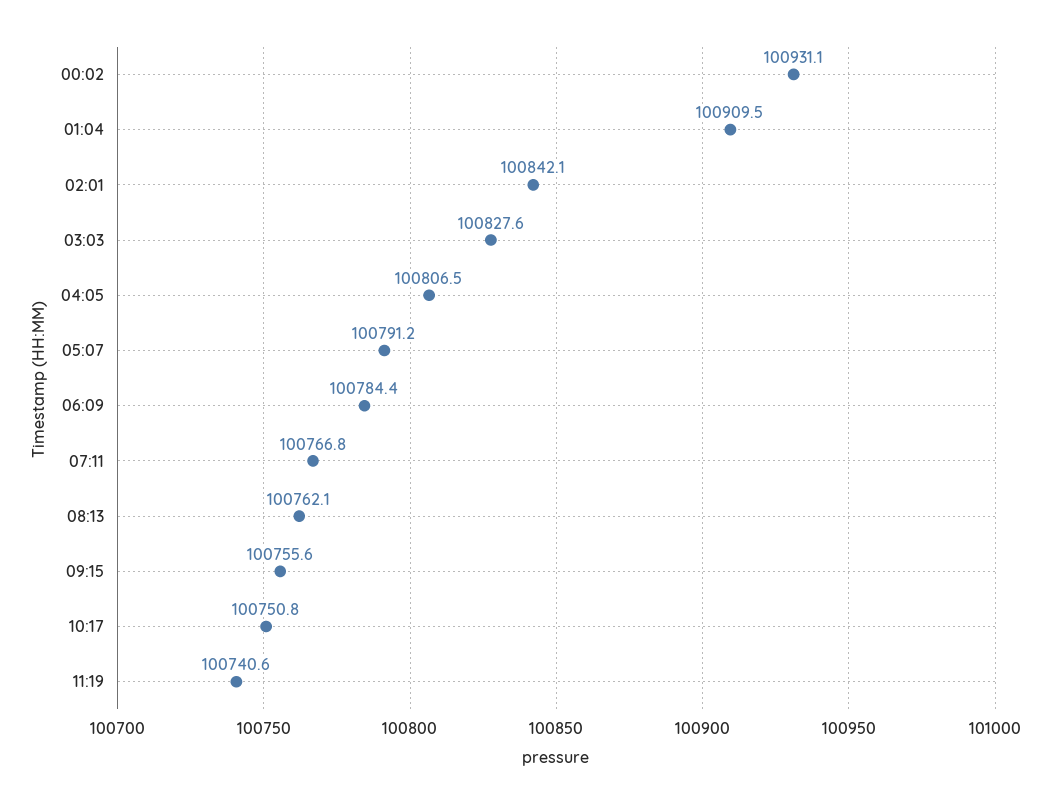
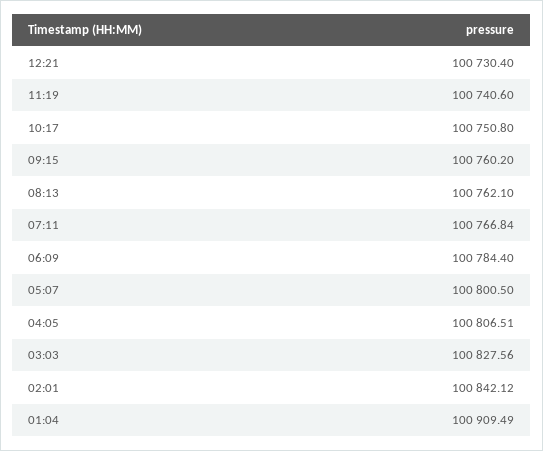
00:02: 100931.1 -> none
05:07: 100791.2 -> 100800.5
09:15: 100755.6 -> 100760.2
12:21: none -> 100730.4

